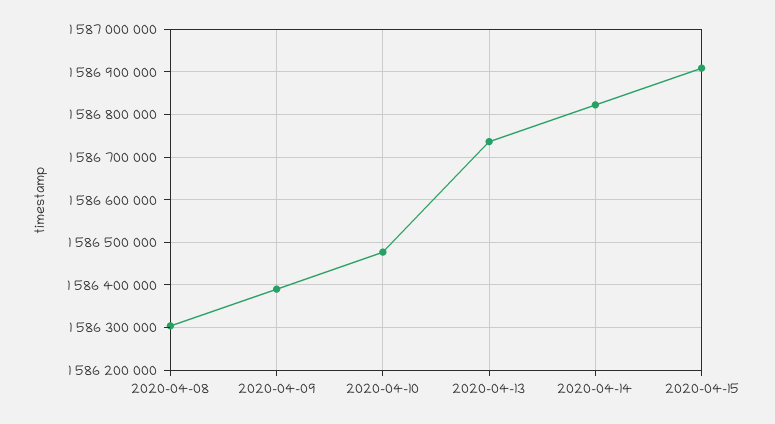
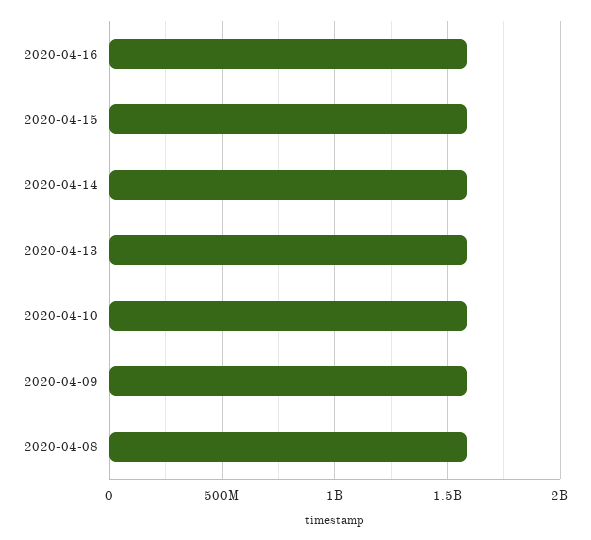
2020-04-16: none -> 1600000000

